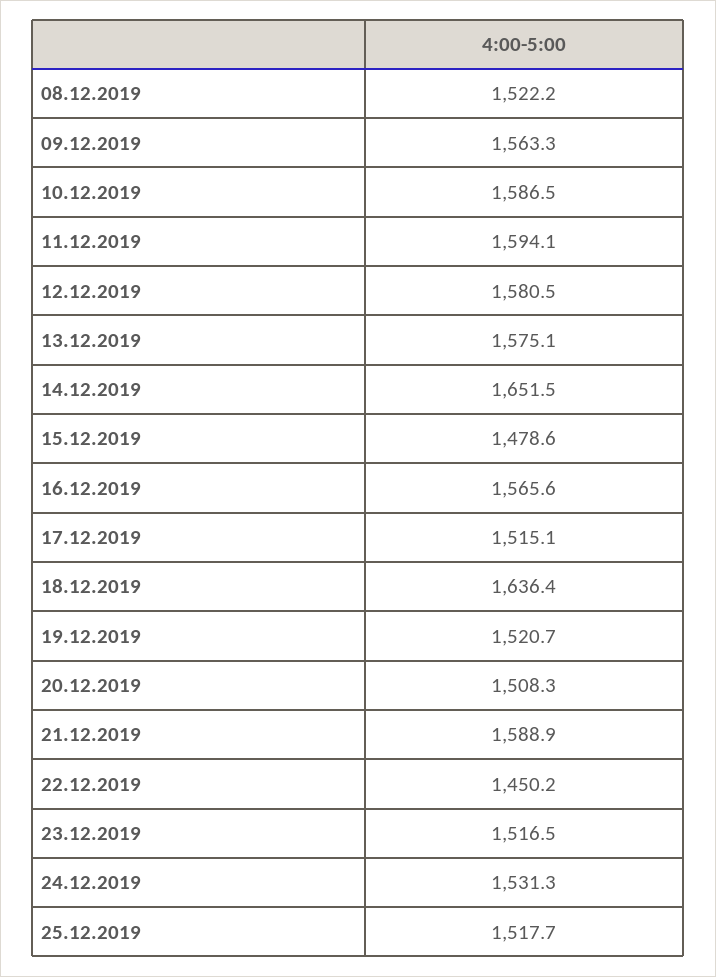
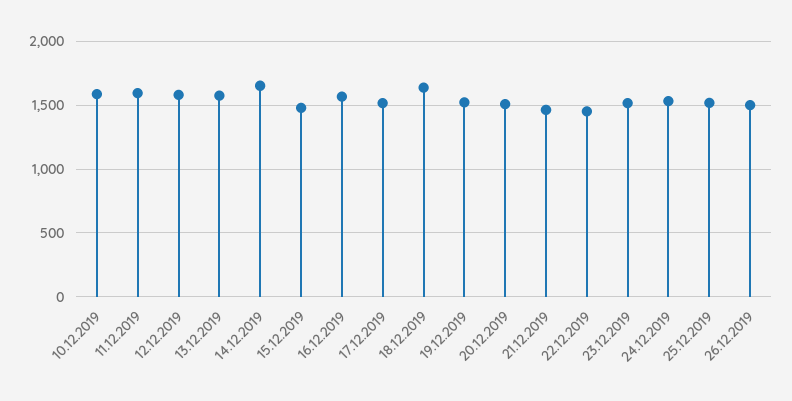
08.12.2019: 1522.2 -> none
09.12.2019: 1563.3 -> none
21.12.2019: 1588.9 -> 1450
26.12.2019: none -> 1500

